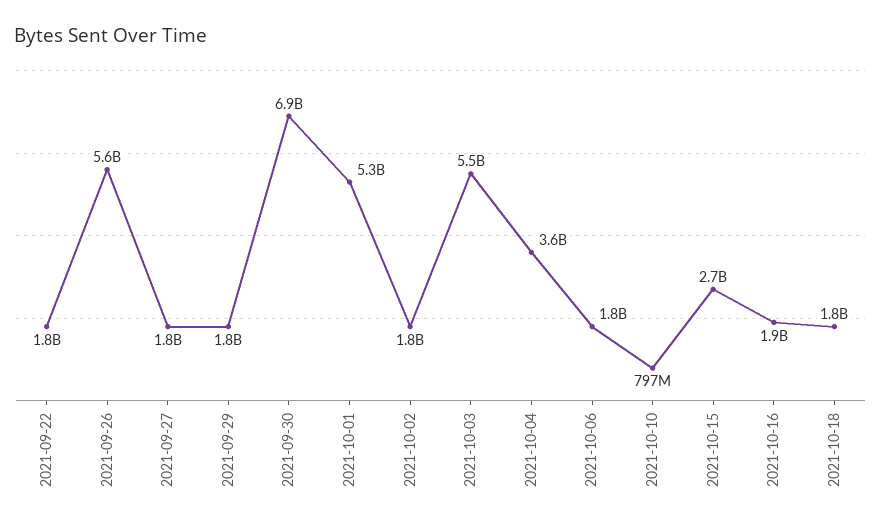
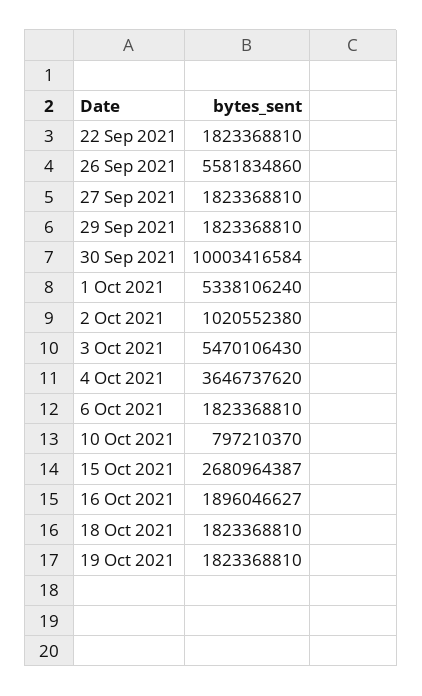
2021-09-30: 6900000000 -> 10003416584
2021-10-02: 1800000000 -> 1020552380
19 Oct 2021: none -> 1823368810

